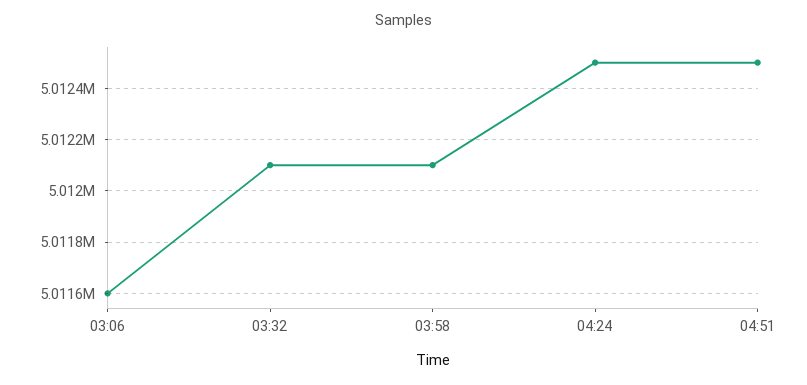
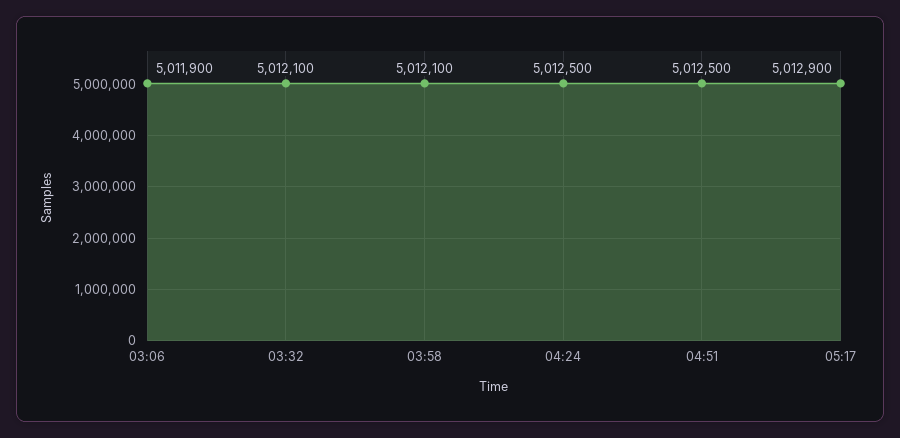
03:06: 5011600 -> 5011900
05:17: none -> 5012900

